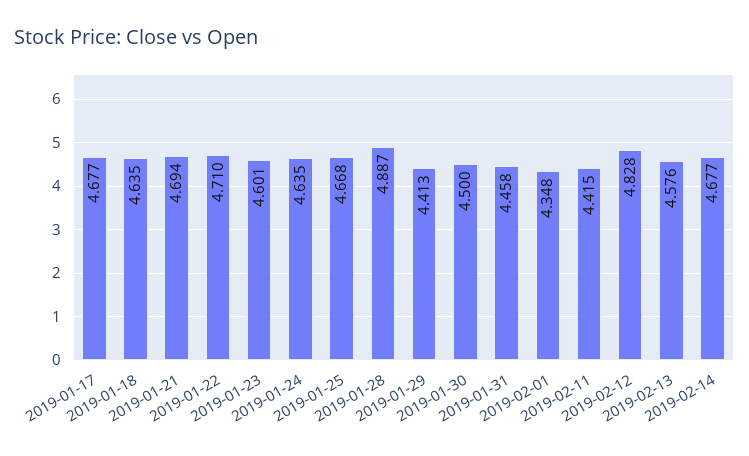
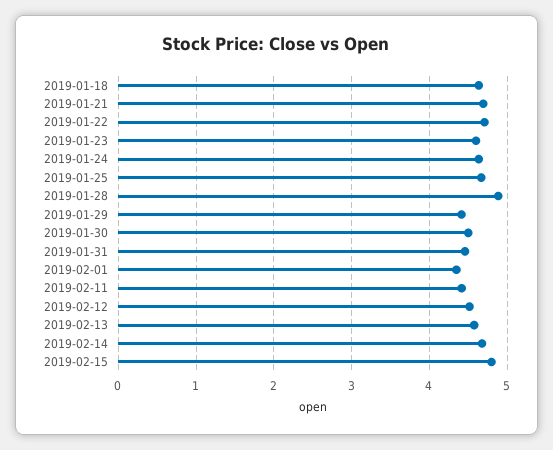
2019-01-17: 4.677 -> none
2019-02-12: 4.828 -> 4.5
2019-02-15: none -> 4.8

